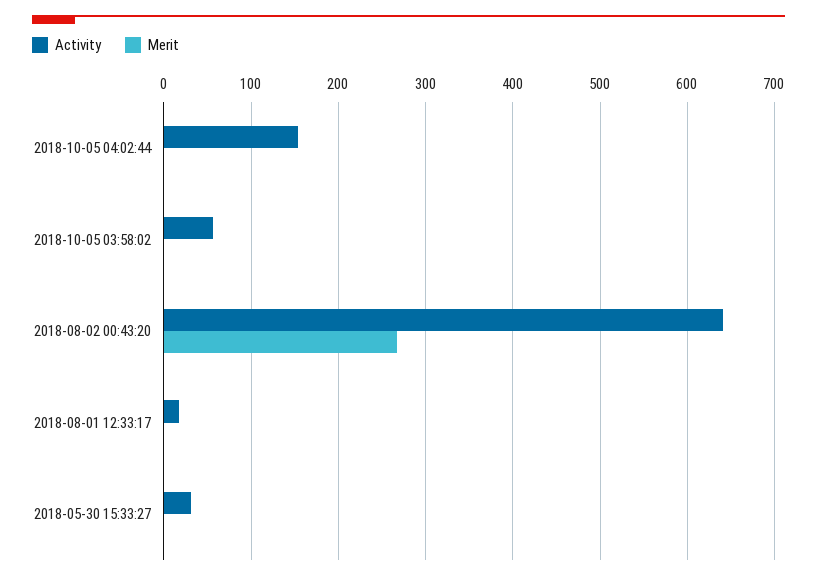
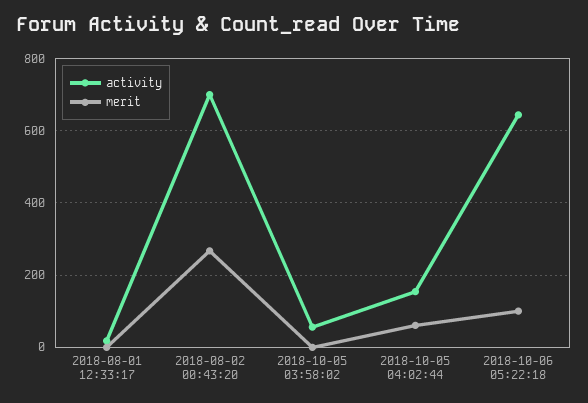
Merit, 2018-10-05 04:02:44: 0 -> 60
Activity, 2018-08-02 00:43:20: 640 -> 700
Activity, 2018-05-30 15:33:27: 30 -> none
Merit, 2018-05-30 15:33:27: 0 -> none
Activity, 2018-10-06 05:22:18: none -> 640
Merit, 2018-10-06 05:22:18: none -> 100

